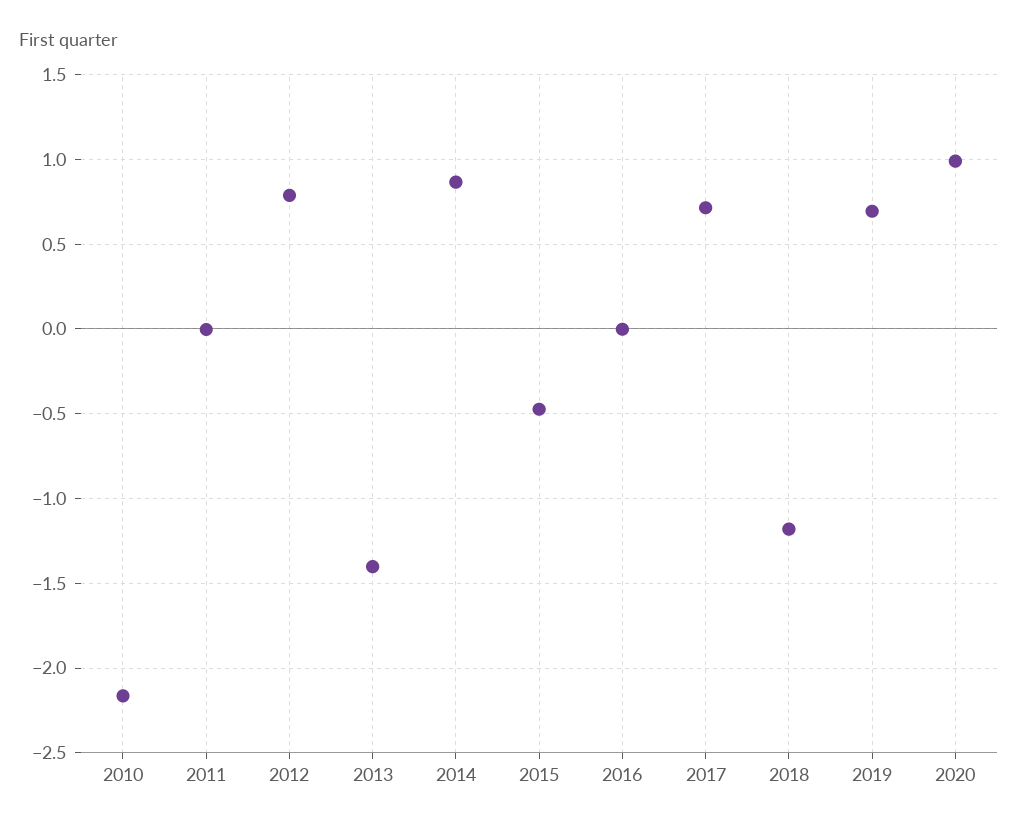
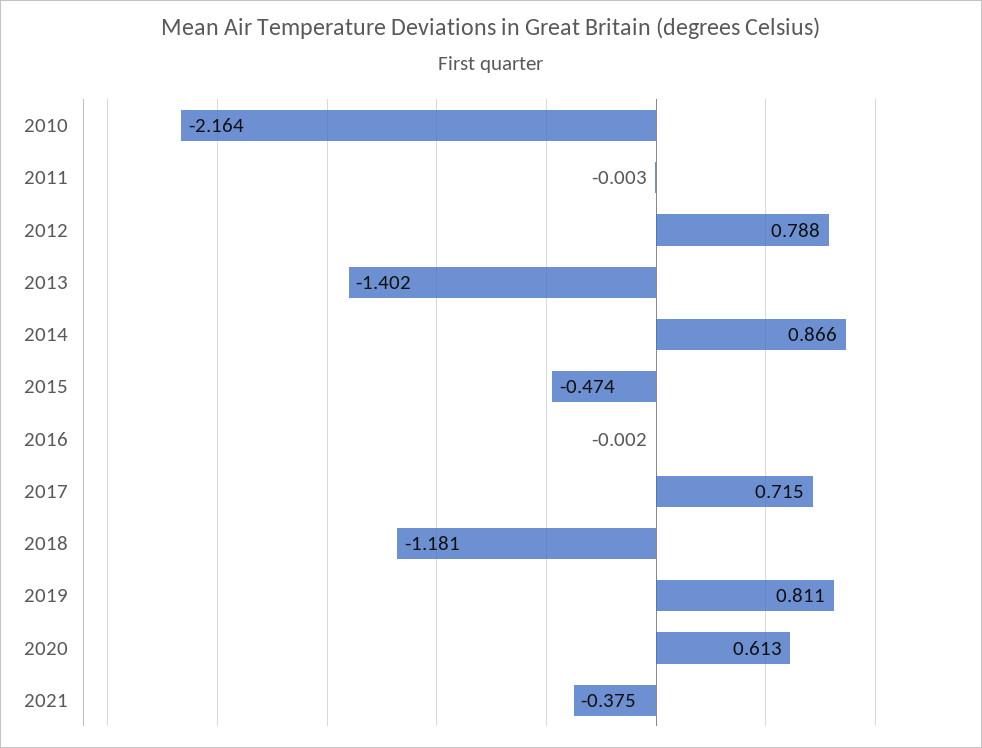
2019: 0.7 -> 0.811
2020: 1 -> 0.613
2021: none -> -0.375

